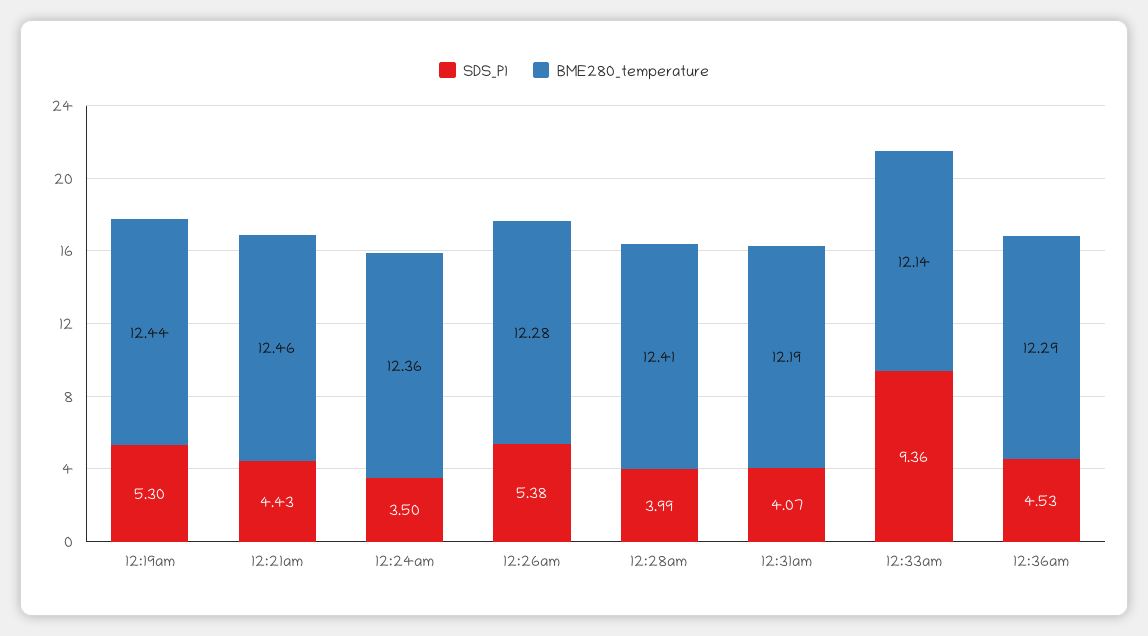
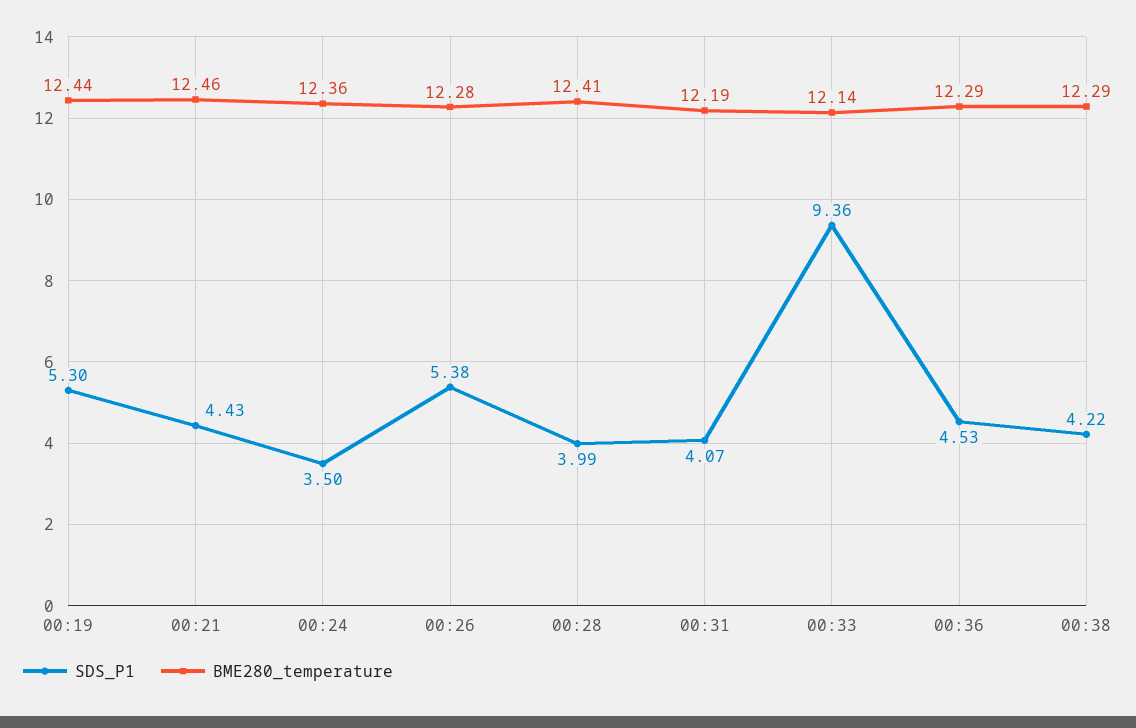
SDS_P1, 00:38: none -> 4.22
BME280_temperature, 00:38: none -> 12.29

